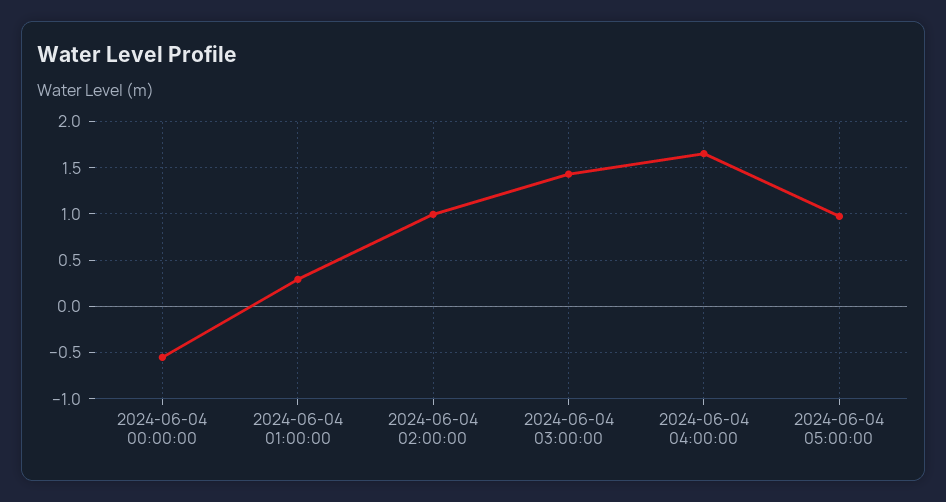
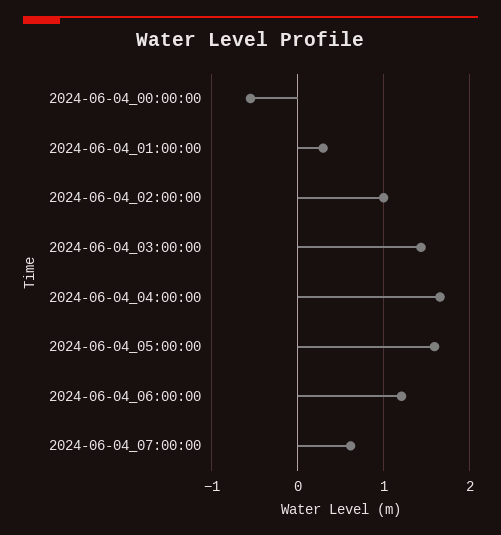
2024-06-04 05:00:00: 1 -> 1.6
2024-06-04_06:00:00: none -> 1.2
2024-06-04_07:00:00: none -> 0.6

